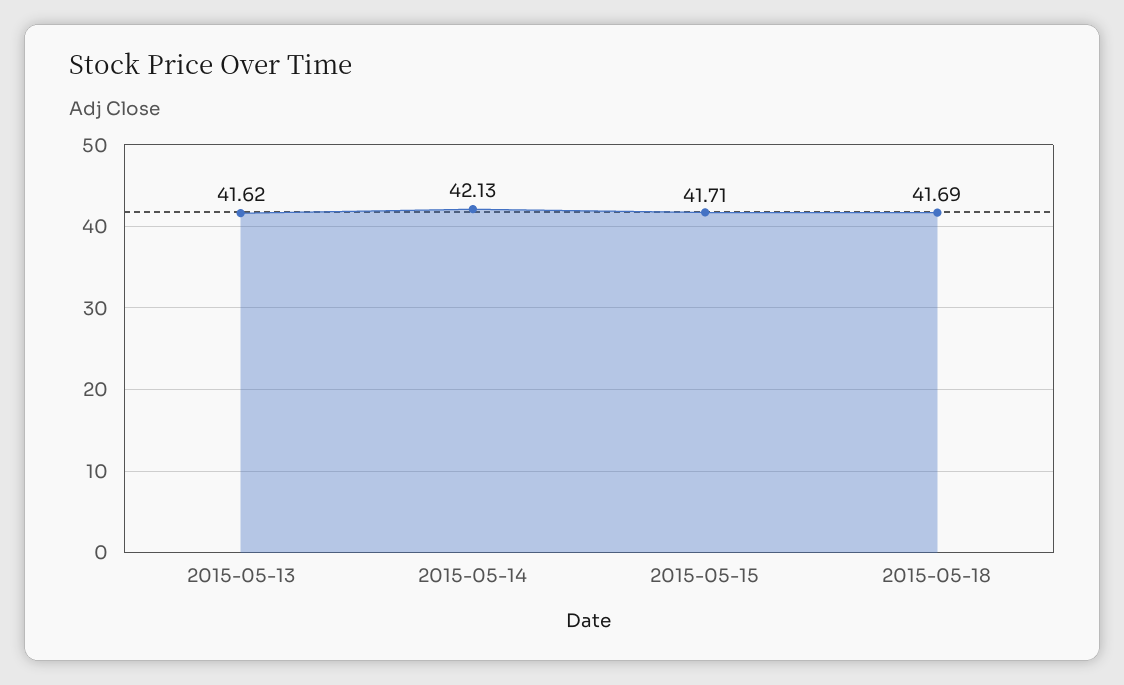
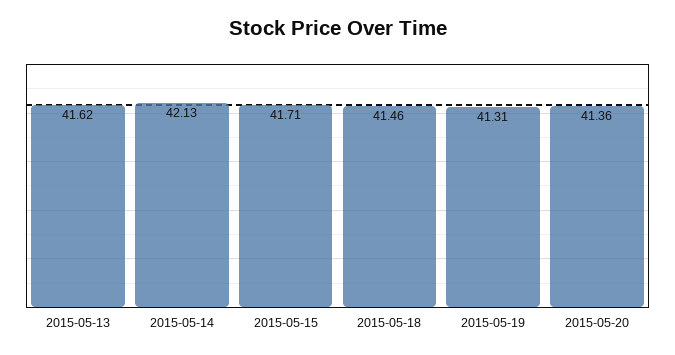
2015-05-18: 41.69 -> 41.46
2015-05-19: none -> 41.31
2015-05-20: none -> 41.36

